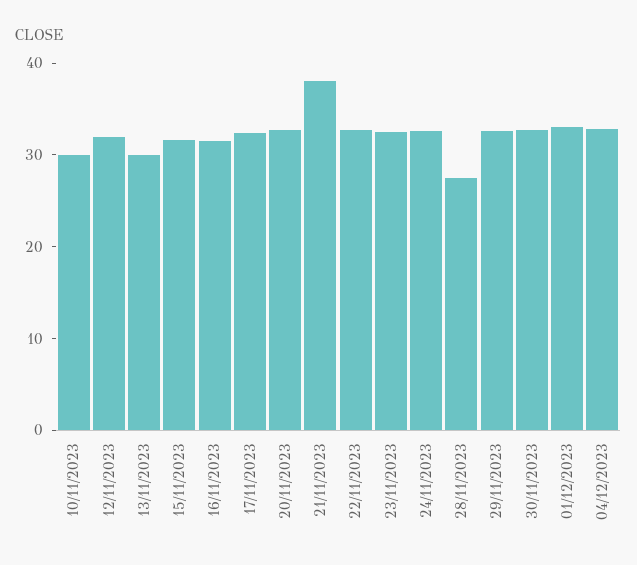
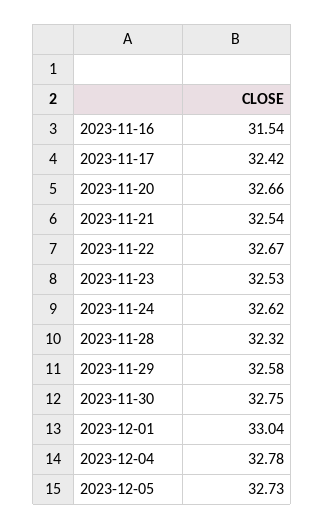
10/11/2023: 30 -> none
12/11/2023: 32 -> none
13/11/2023: 30 -> none
15/11/2023: 32 -> none
21/11/2023: 38 -> 32.54
28/11/2023: 28 -> 32.32
2023-12-05: none -> 32.73

